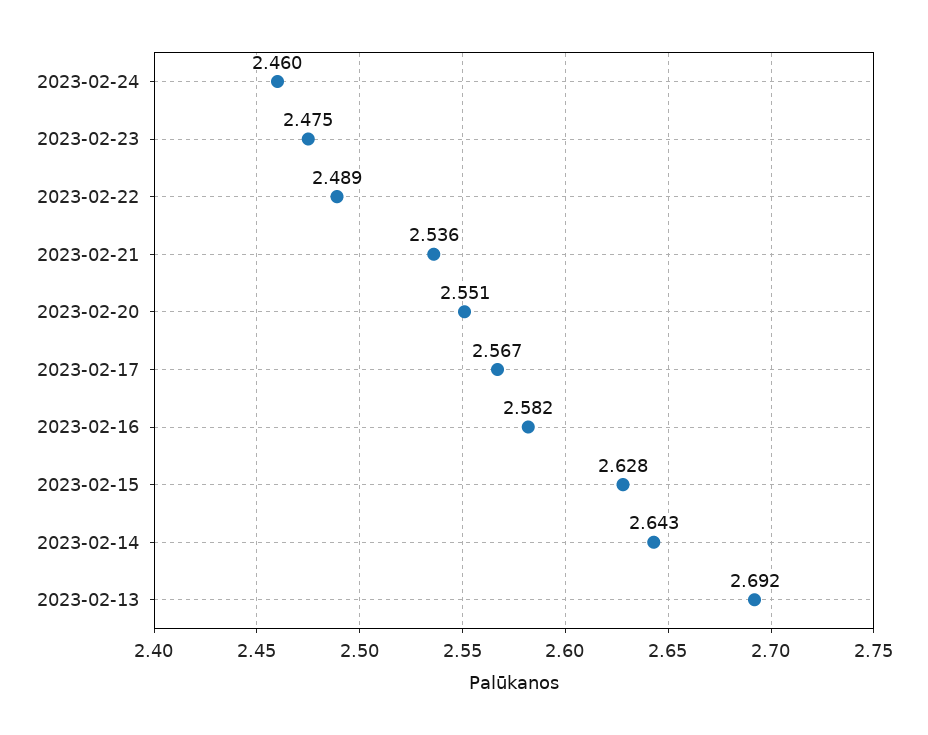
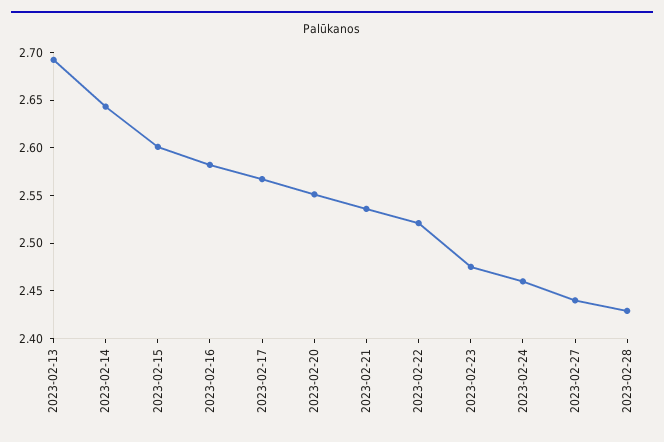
2023-02-22: 2.489 -> 2.52
2023-02-15: 2.628 -> 2.6
2023-02-27: none -> 2.44
2023-02-28: none -> 2.43

